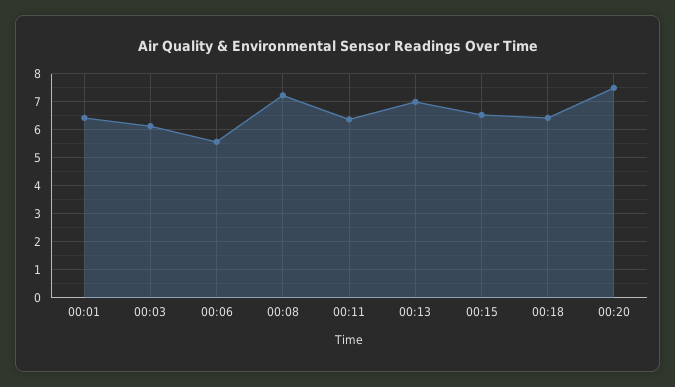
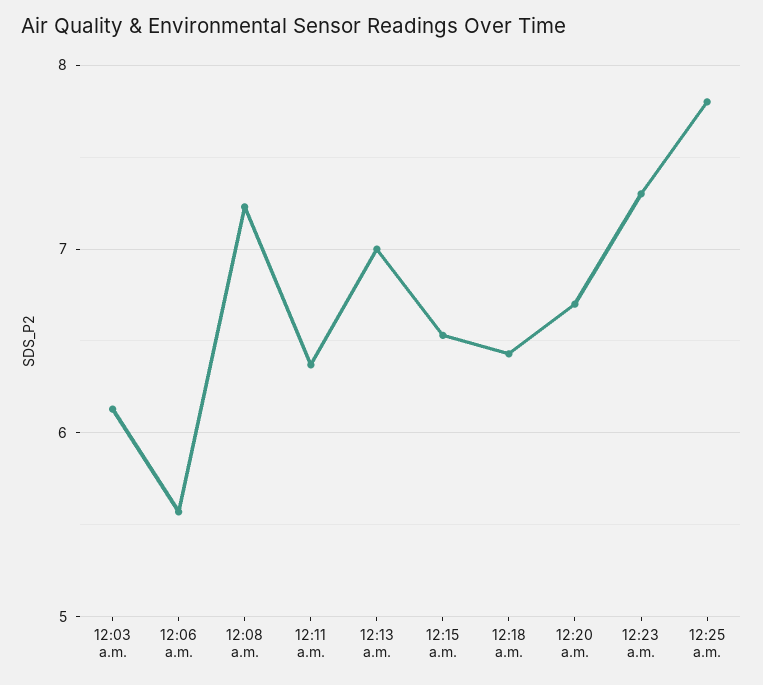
00:01: 6.5 -> none
00:20: 7.5 -> 6.7
12:23 a.m.: none -> 7.3
12:25 a.m.: none -> 7.8

